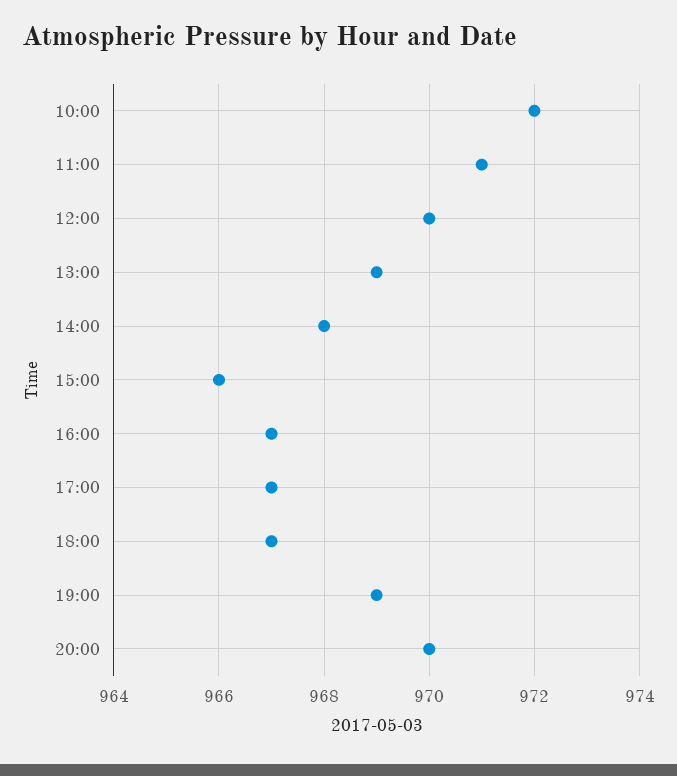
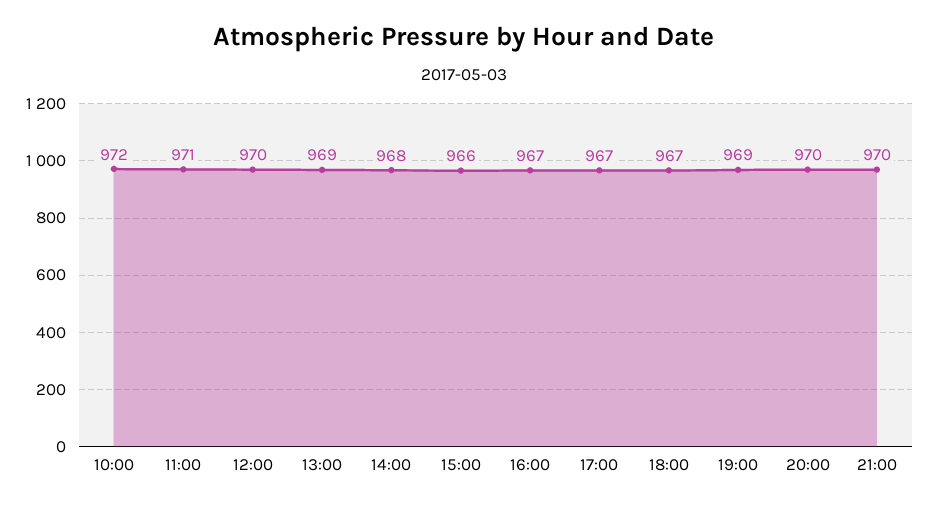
21:00: none -> 970

